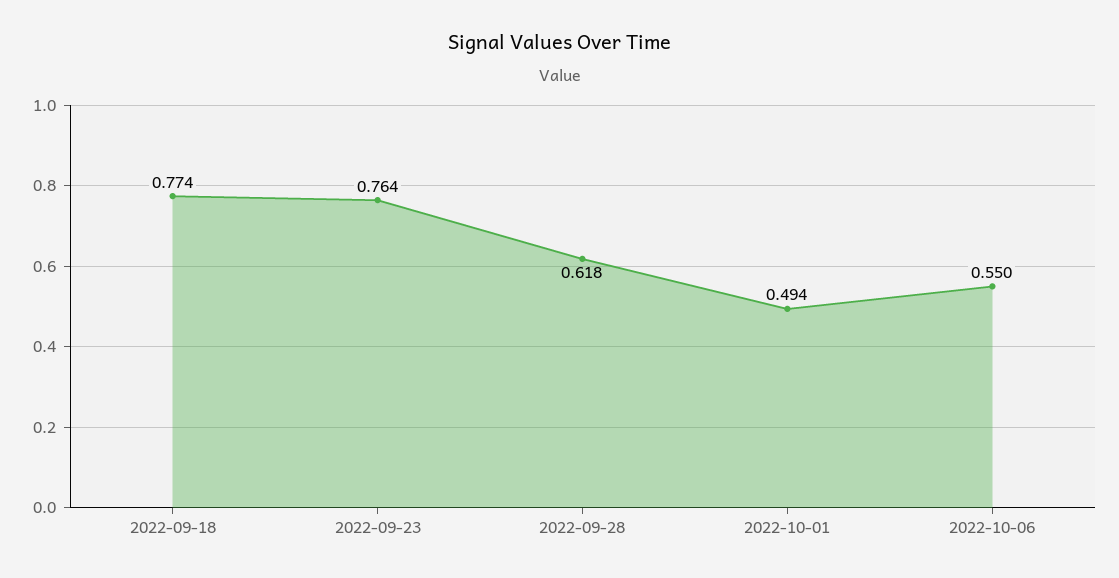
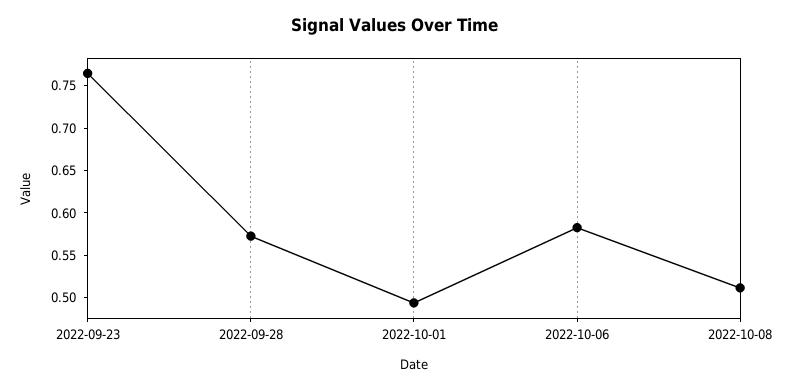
2022-09-18: 0.774 -> none
2022-09-28: 0.618 -> 0.57
2022-10-06: 0.55 -> 0.58
2022-10-08: none -> 0.51

